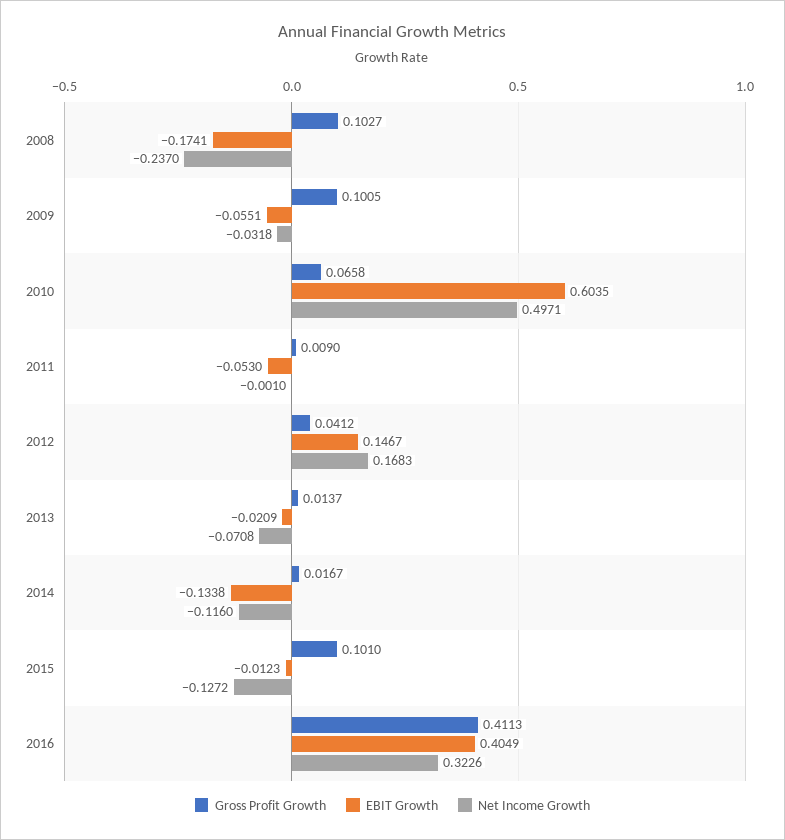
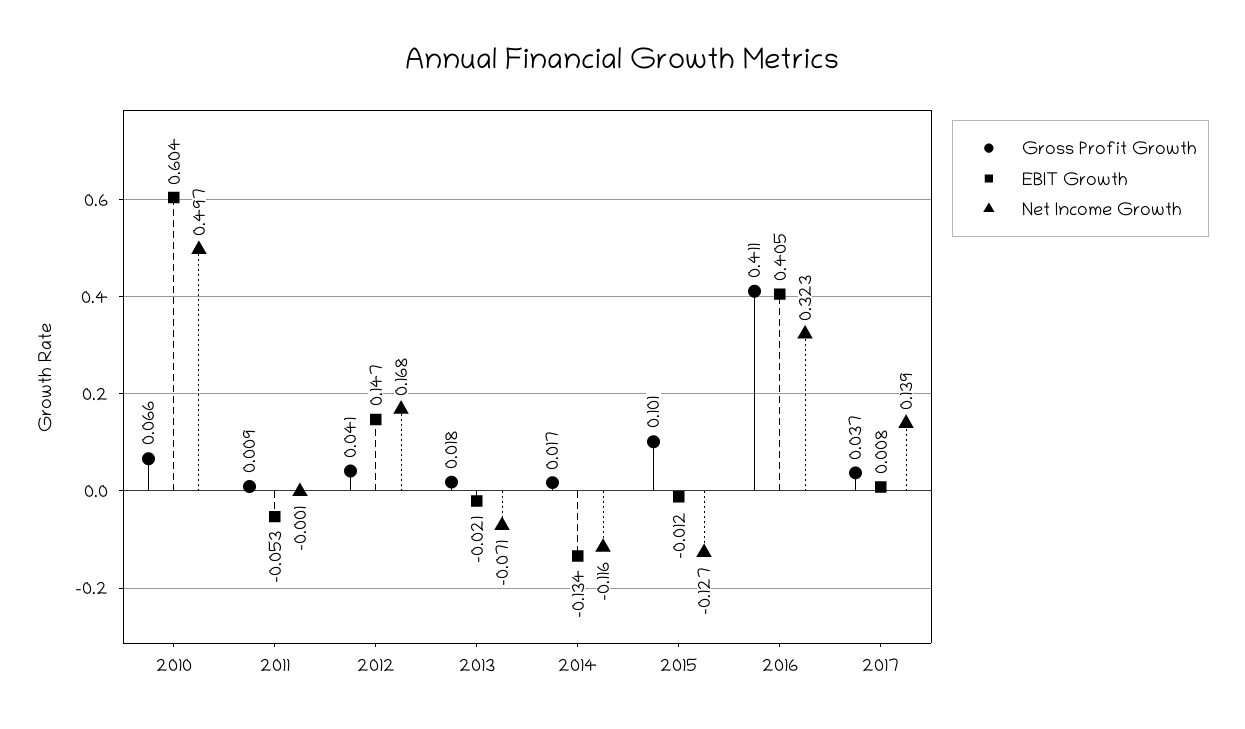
Gross Profit Growth, 2008: 0.1027 -> none
EBIT Growth, 2008: -0.1741 -> none
Net Income Growth, 2008: -0.237 -> none
Gross Profit Growth, 2009: 0.1005 -> none
EBIT Growth, 2009: -0.0551 -> none
Net Income Growth, 2009: -0.0318 -> none
Gross Profit Growth, 2013: 0.0137 -> 0.018
Gross Profit Growth, 2017: none -> 0.037
EBIT Growth, 2017: none -> 0.008
Net Income Growth, 2017: none -> 0.139

